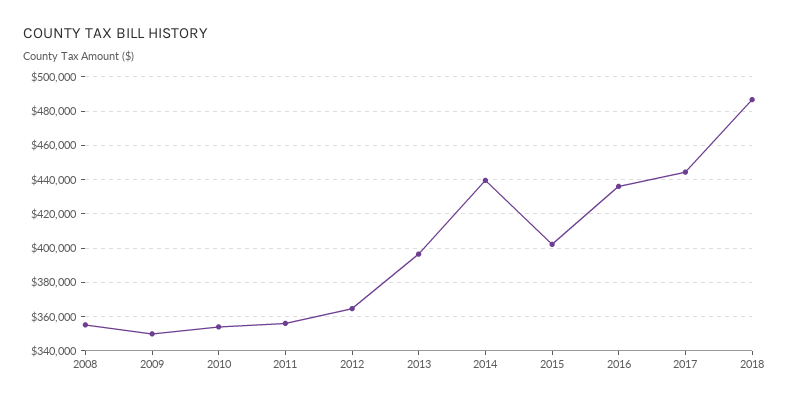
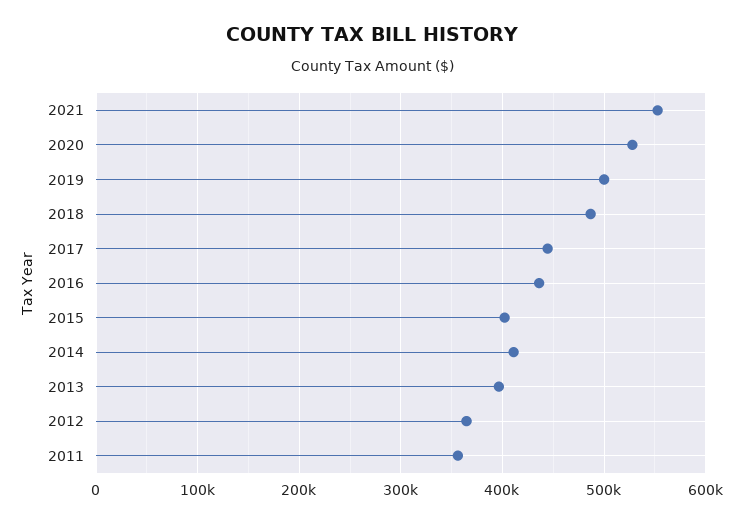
2008: 355000 -> none
2009: 350000 -> none
2010: 355000 -> none
2014: 440000 -> 410000
2021: none -> 550000
2020: none -> 530000
2019: none -> 500000

